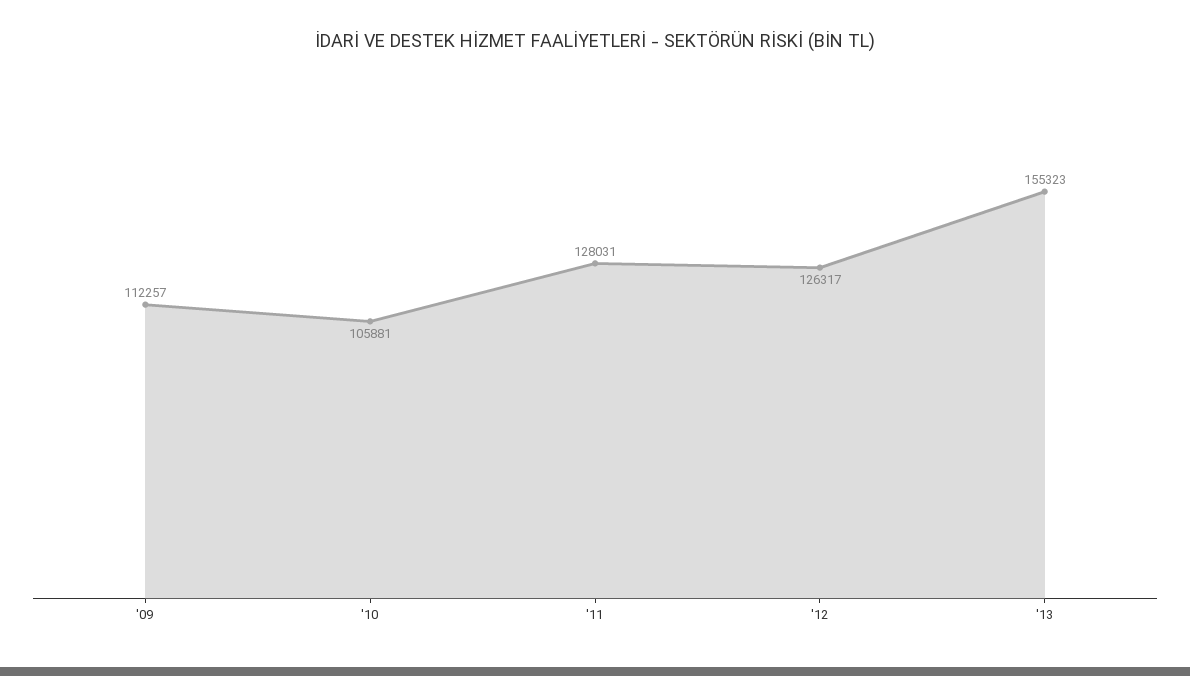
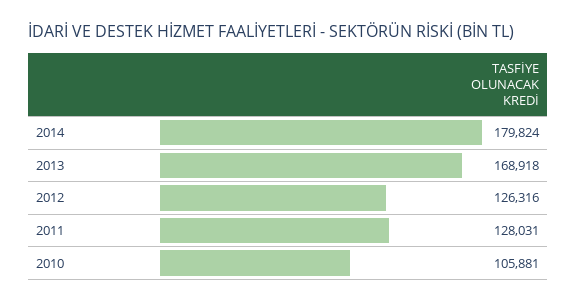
'09: 112257 -> none
'12: 126317 -> 126316
'13: 155323 -> 168918
2014: none -> 179824

